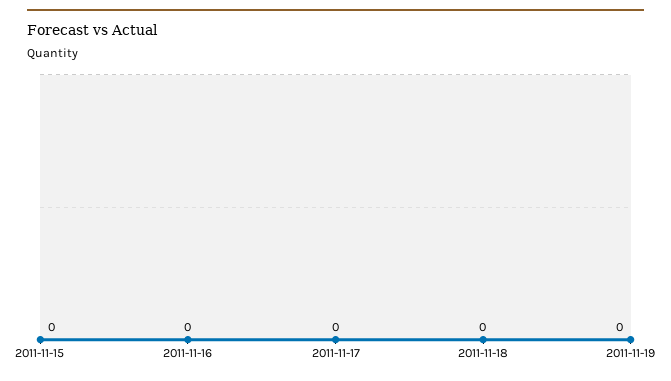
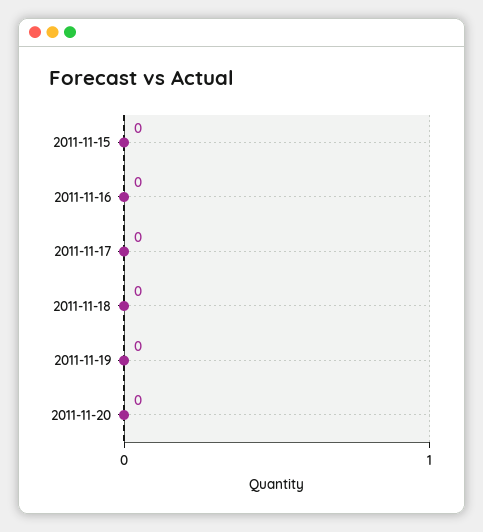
2011-11-20: none -> 0

